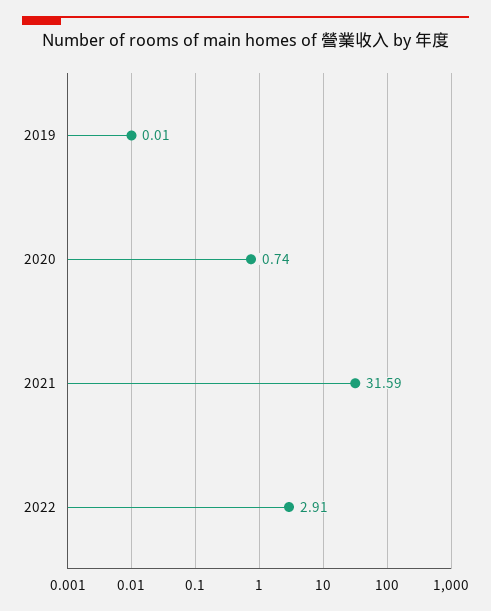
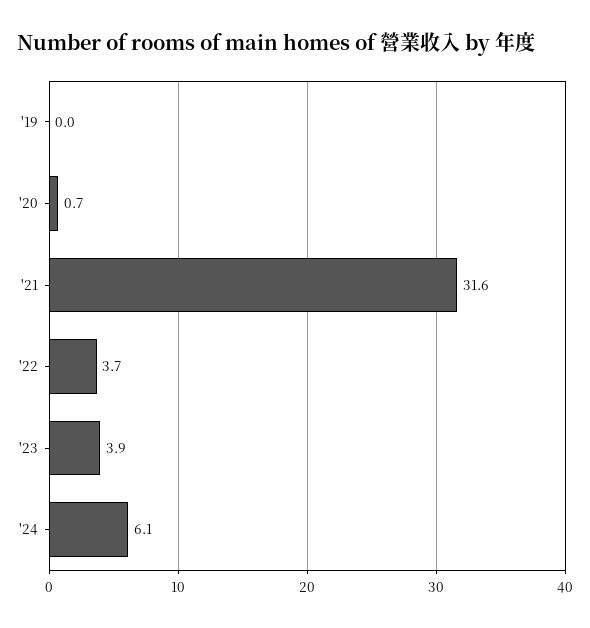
2022: 2.91 -> 3.7
'23: none -> 3.9
'24: none -> 6.1

